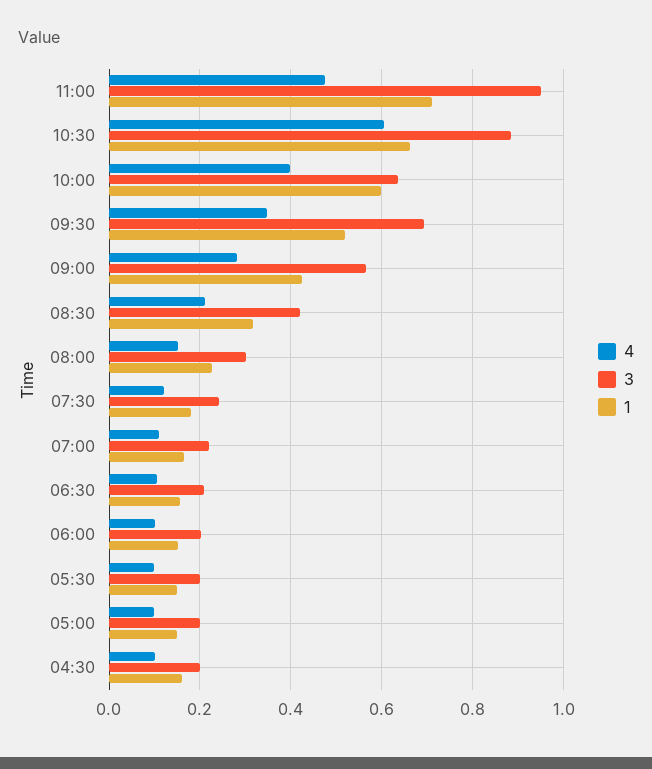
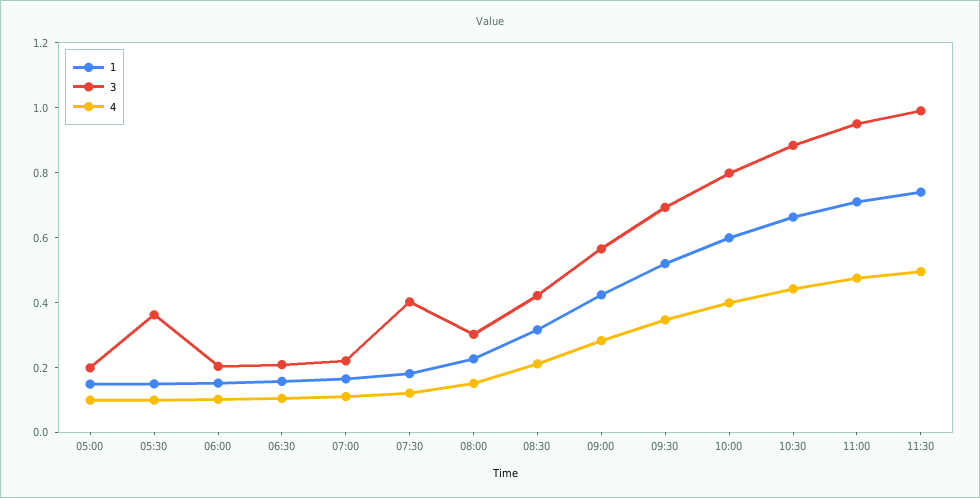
4, 10:30: 0.6 -> 0.45
3, 10:00: 0.64 -> 0.8
3, 07:30: 0.24 -> 0.4
3, 05:30: 0.2 -> 0.35
4, 04:30: 0.1 -> none
3, 04:30: 0.2 -> none
1, 04:30: 0.16 -> none
1, 11:30: none -> 0.75
3, 11:30: none -> 1
4, 11:30: none -> 0.5

